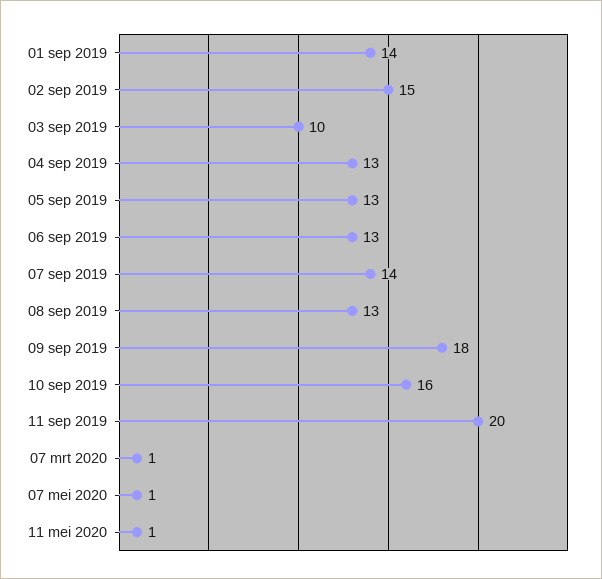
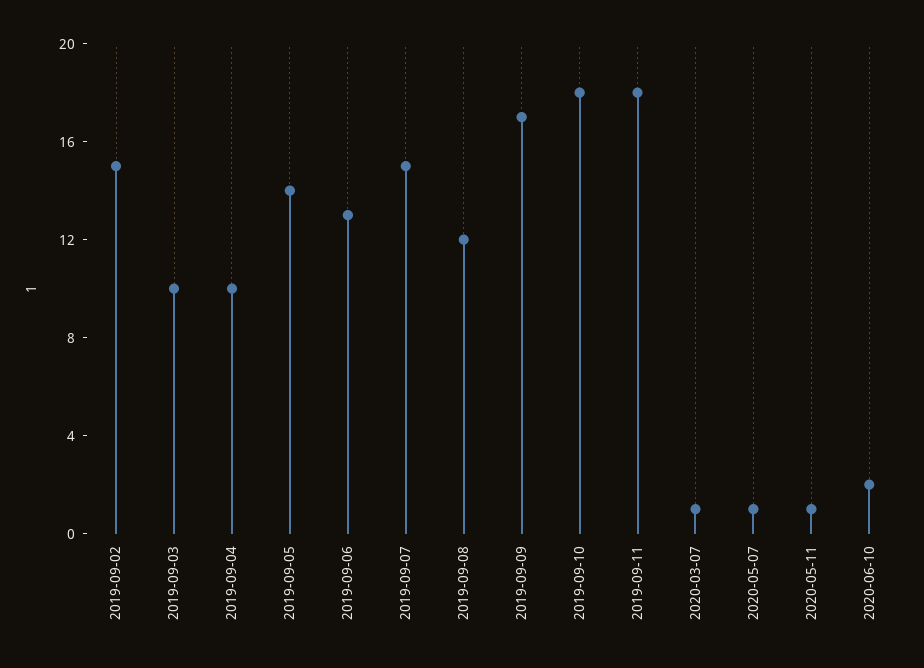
01 sep 2019: 14 -> none
04 sep 2019: 13 -> 10
05 sep 2019: 13 -> 14
07 sep 2019: 14 -> 15
08 sep 2019: 13 -> 12
09 sep 2019: 18 -> 17
10 sep 2019: 16 -> 18
11 sep 2019: 20 -> 18
2020-06-10: none -> 2

